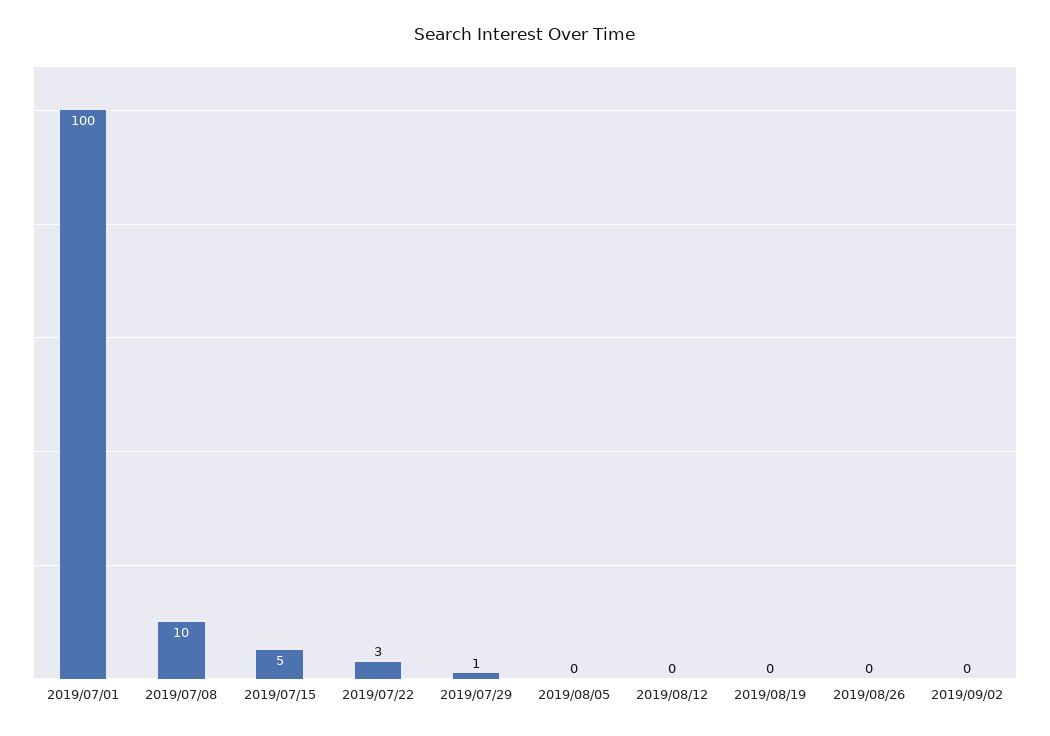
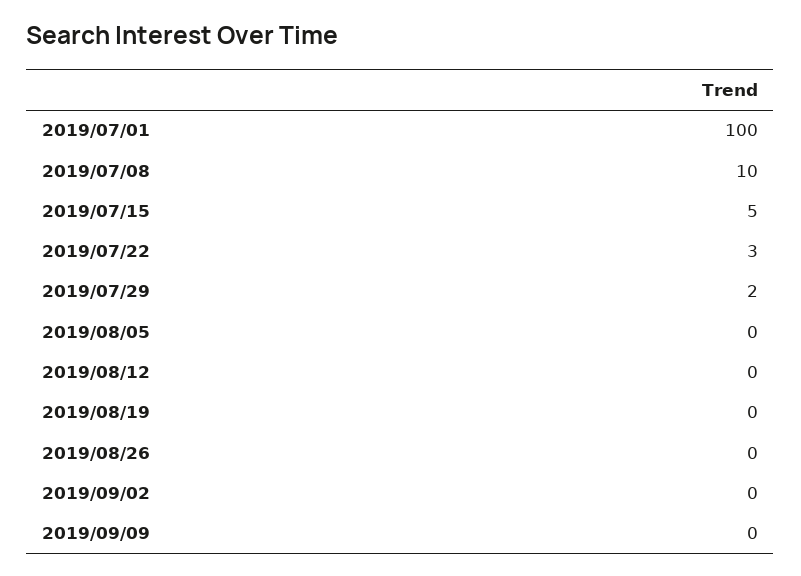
2019/07/29: 1 -> 2
2019/09/09: none -> 0

